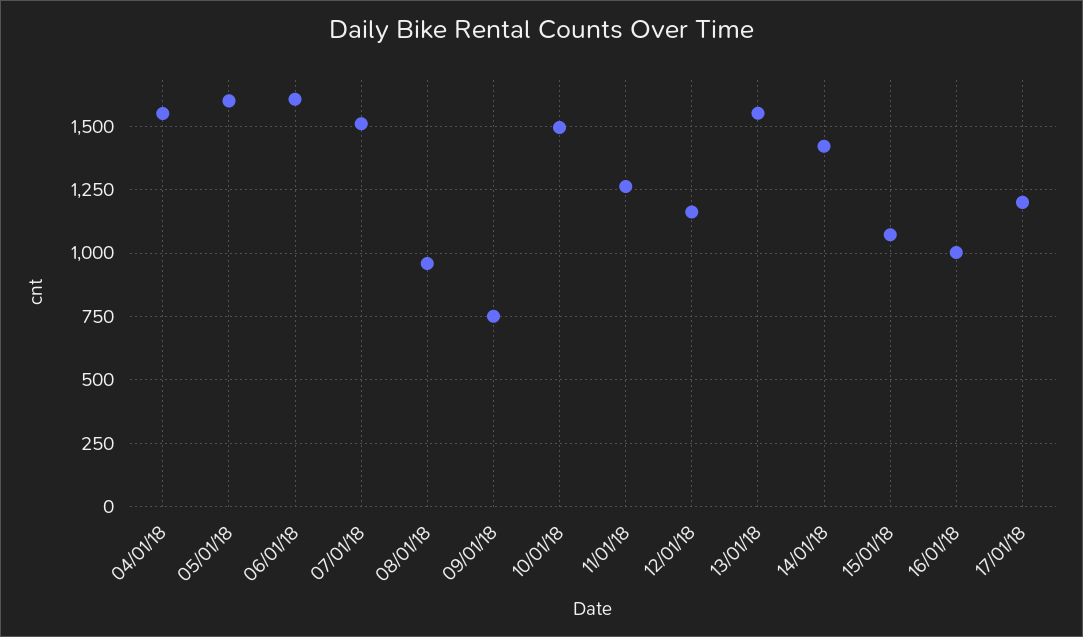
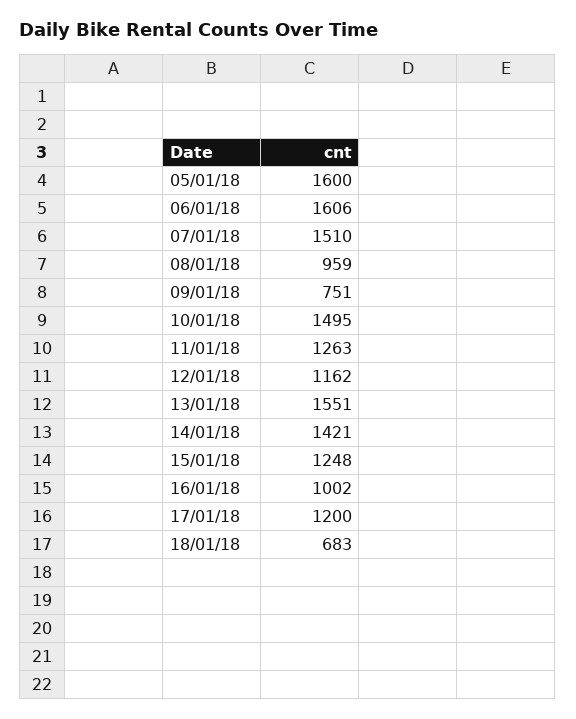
04/01/18: 1550 -> none
15/01/18: 1075 -> 1248
18/01/18: none -> 683

